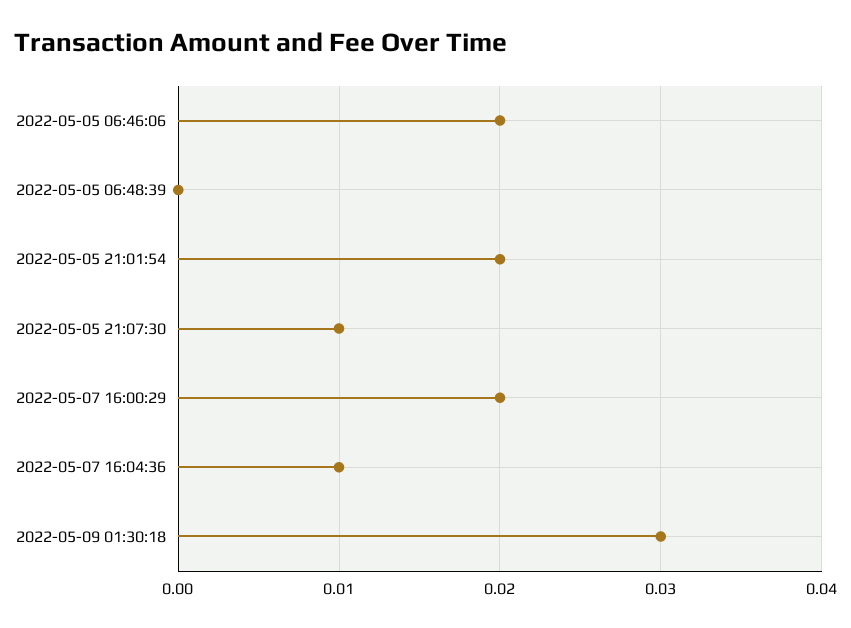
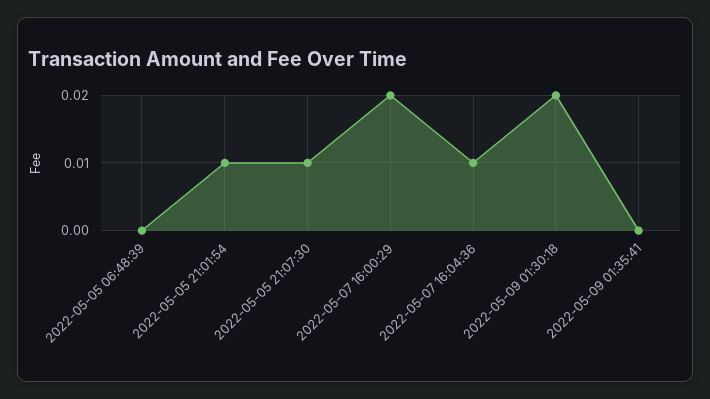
2022-05-05 06:46:06: 0.02 -> none
2022-05-05 21:01:54: 0.02 -> 0.01
2022-05-09 01:30:18: 0.03 -> 0.02
2022-05-09 01:35:41: none -> 0

